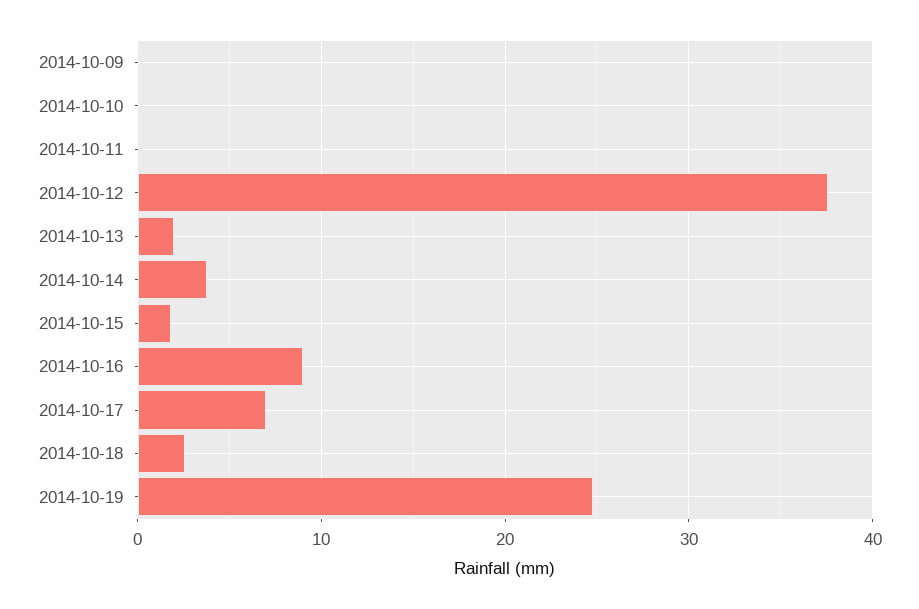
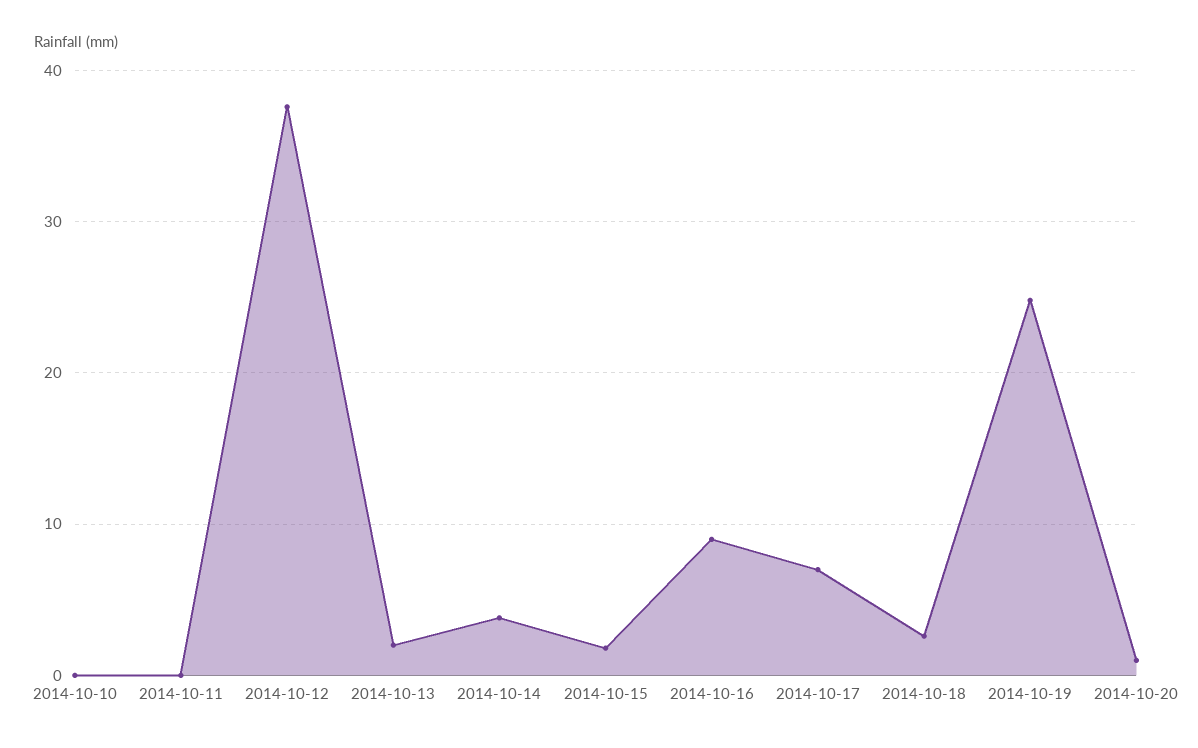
2014-10-09: 0 -> none
2014-10-20: none -> 1

